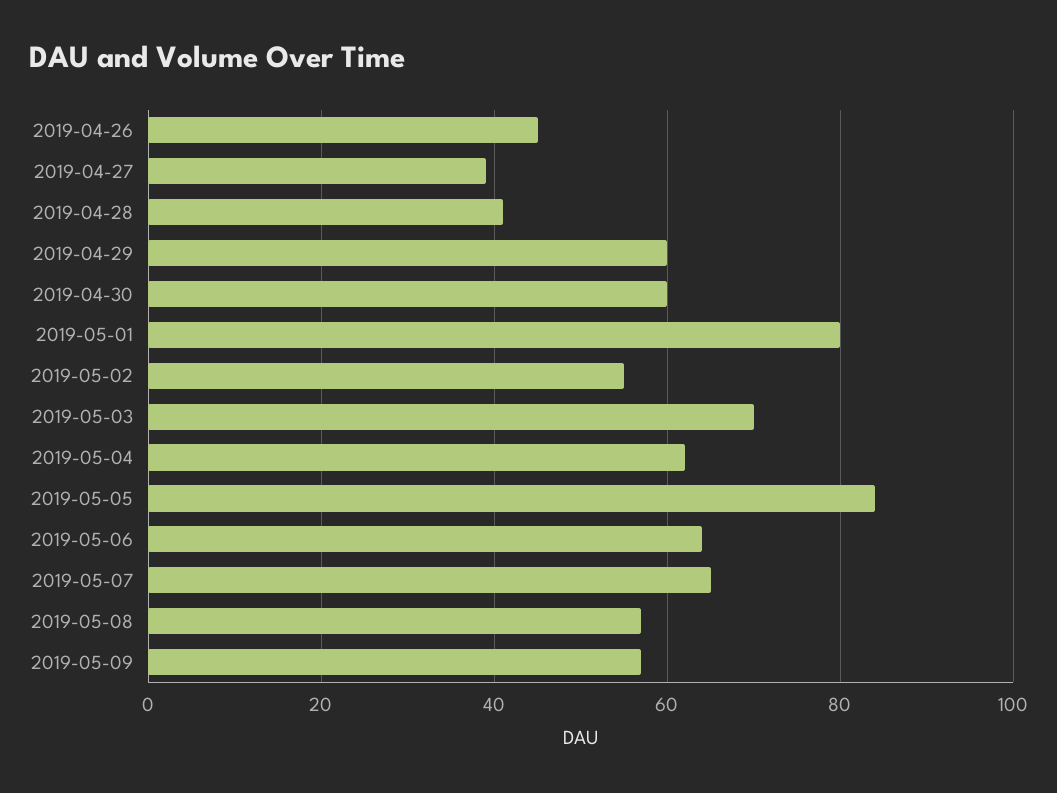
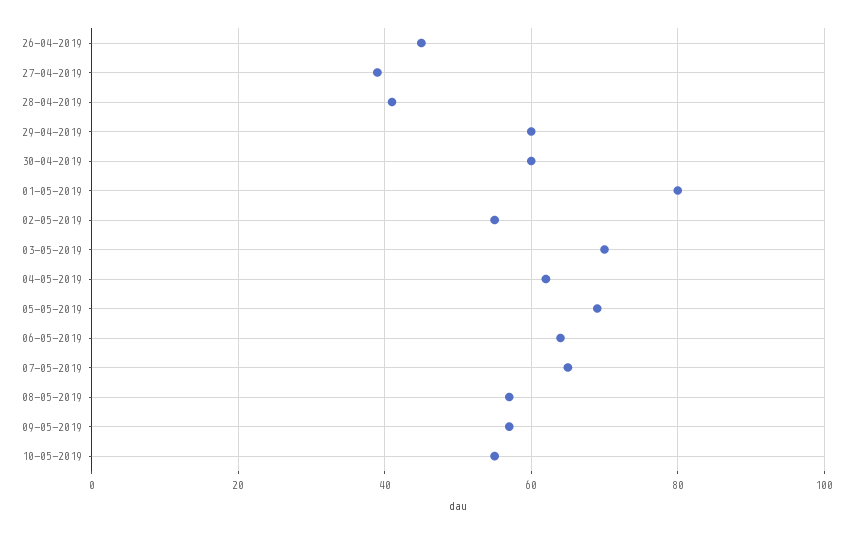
2019-05-05: 85 -> 70
10-05-2019: none -> 55

